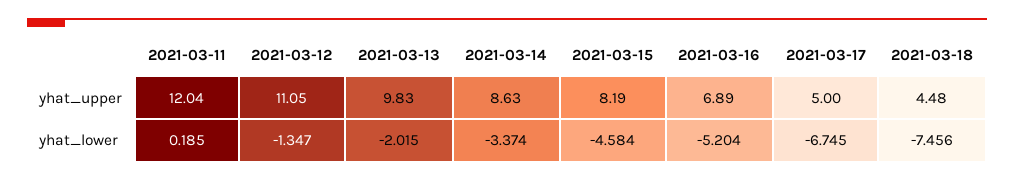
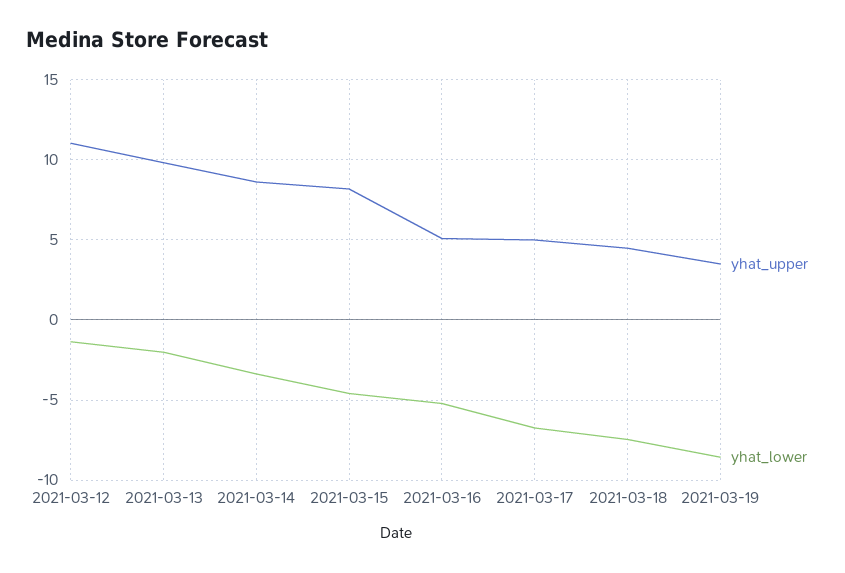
yhat_upper, 2021-03-11: 12.04 -> none
yhat_upper, 2021-03-16: 6.89 -> 5
yhat_lower, 2021-03-11: 0.185 -> none
yhat_upper, 2021-03-19: none -> 3.5
yhat_lower, 2021-03-19: none -> -8.5

